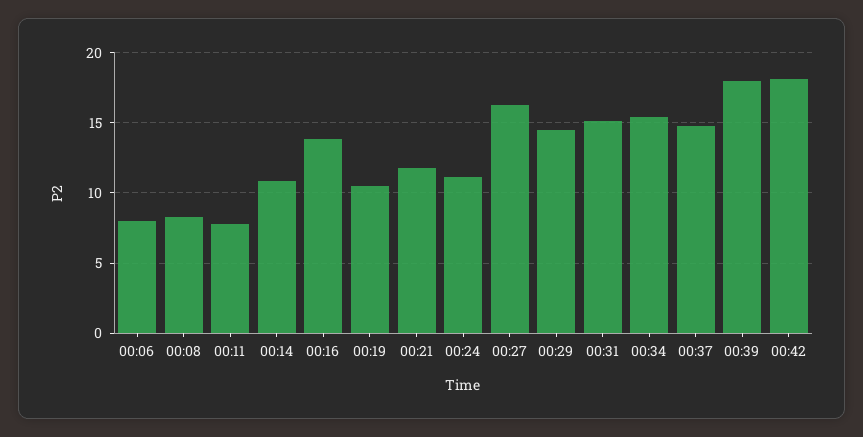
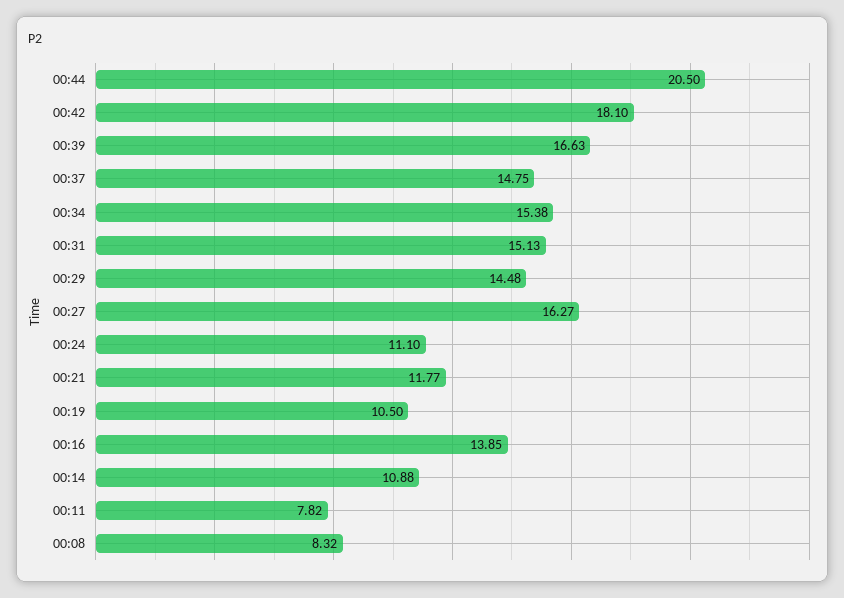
00:06: 8 -> none
00:39: 18 -> 16.63
00:44: none -> 20.5

